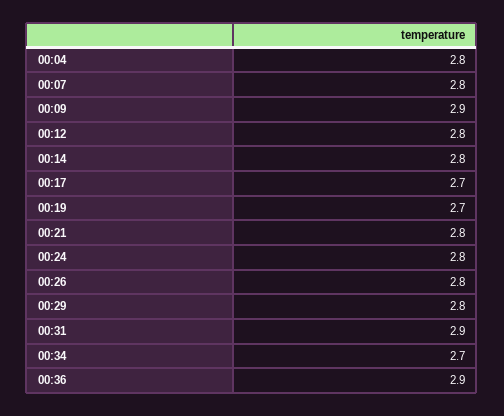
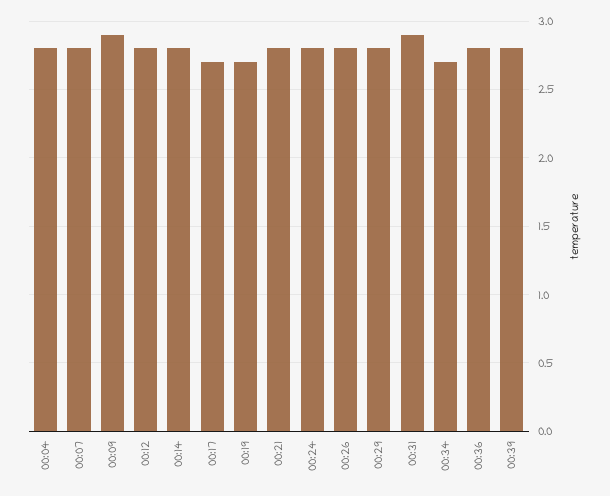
00:36: 2.9 -> 2.8
00:39: none -> 2.8

